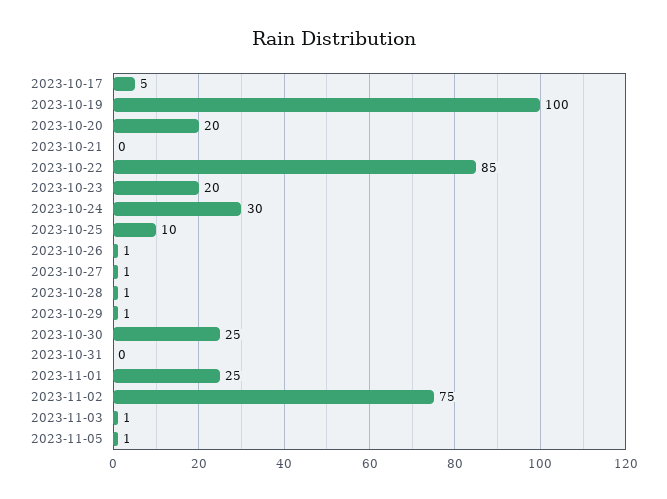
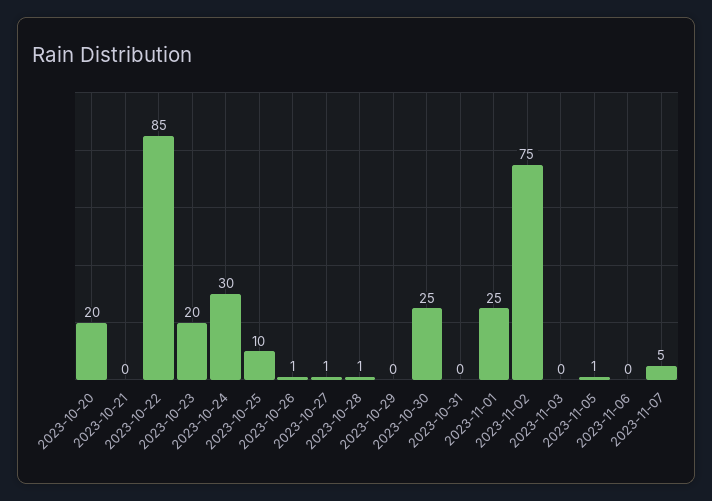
2023-10-17: 5 -> none
2023-10-19: 100 -> none
2023-10-29: 1 -> 0
2023-11-03: 1 -> 0
2023-11-06: none -> 0
2023-11-07: none -> 5

